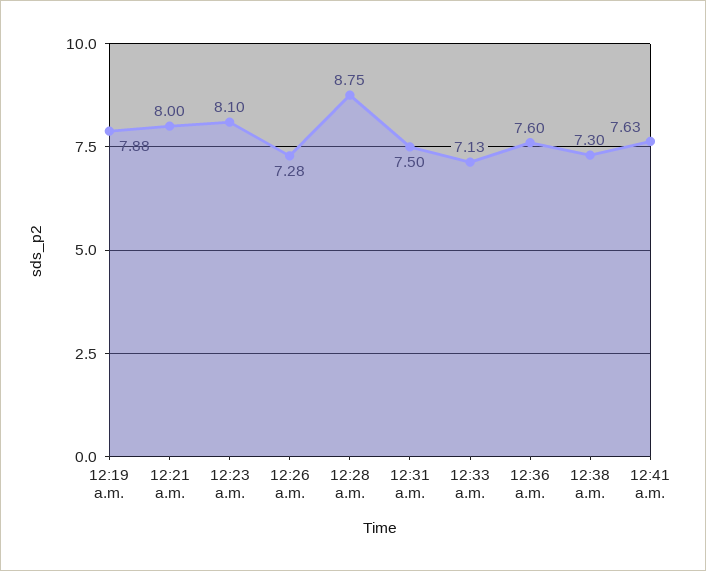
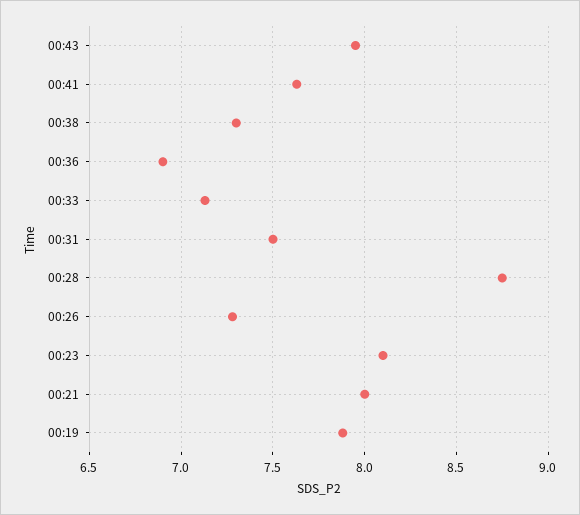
12:36 a.m.: 7.6 -> 6.9
00:43: none -> 7.95

